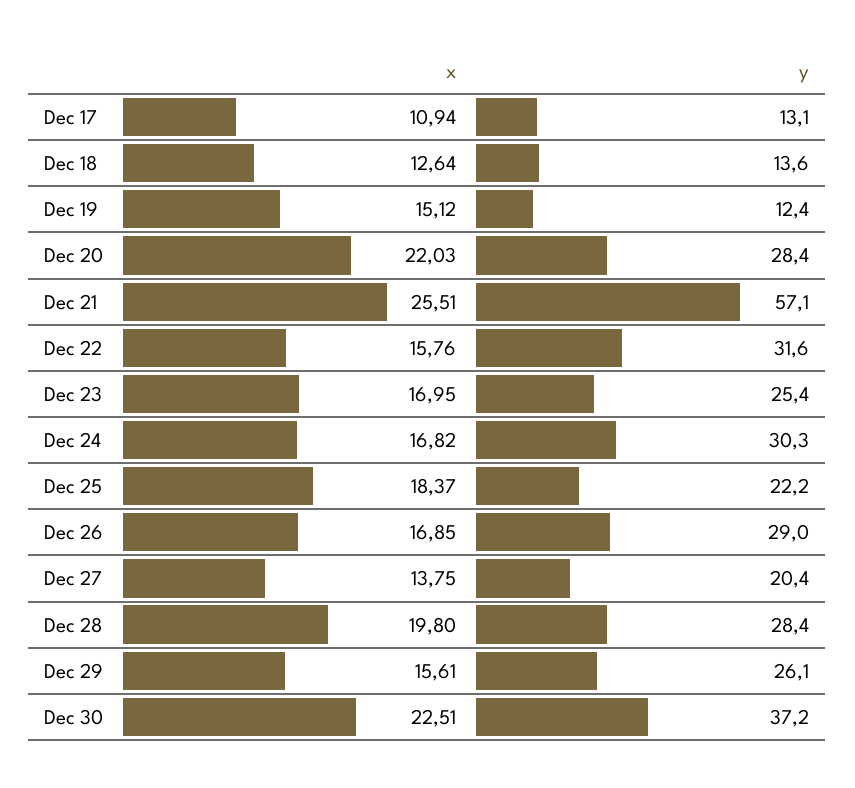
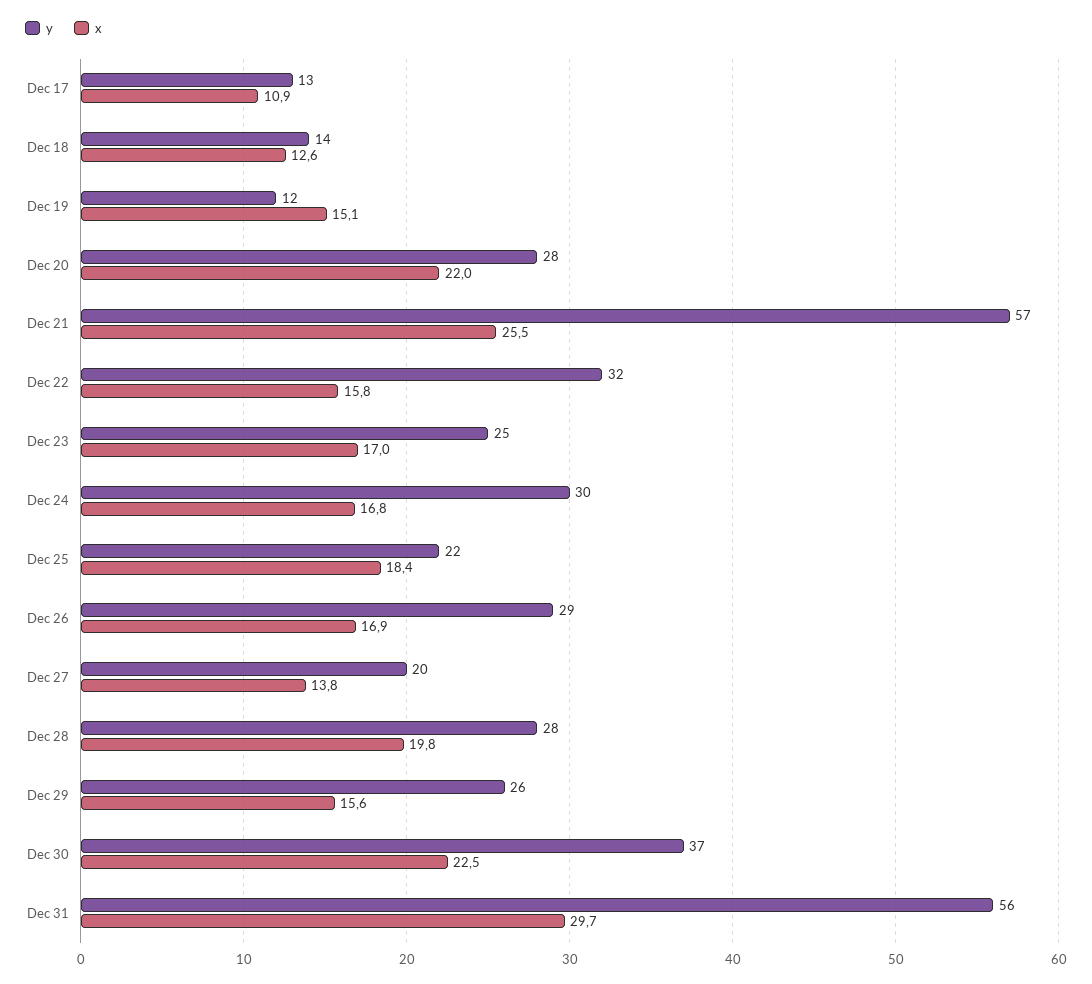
y, Dec 31: none -> 56
x, Dec 31: none -> 29.7

